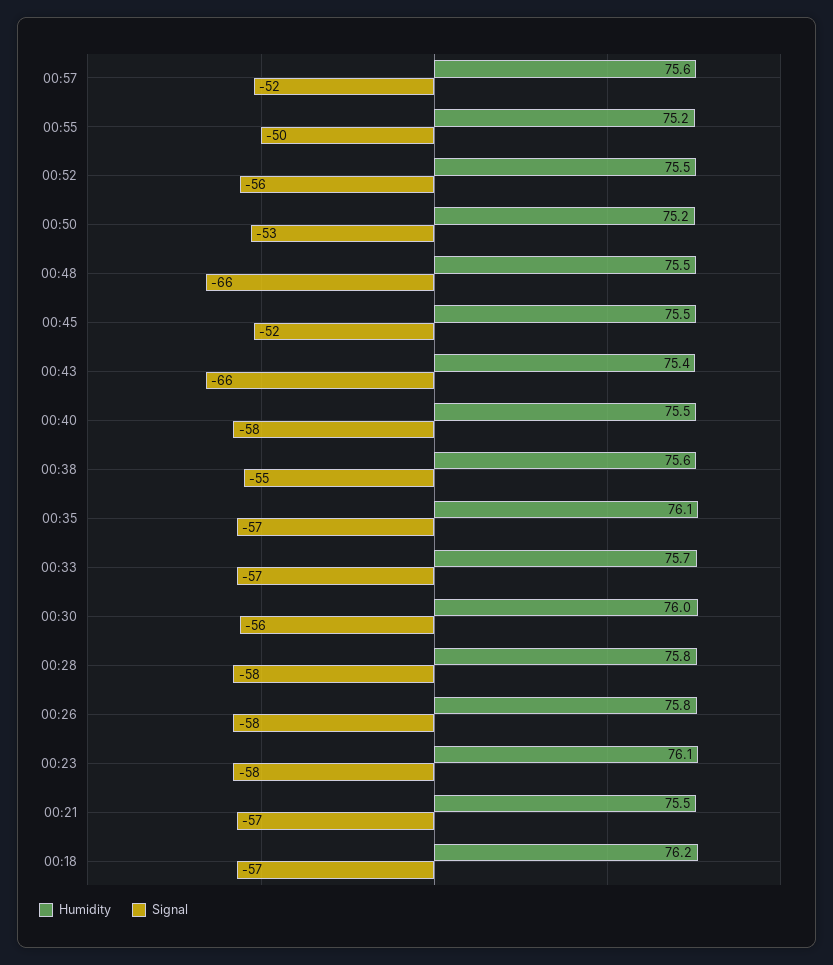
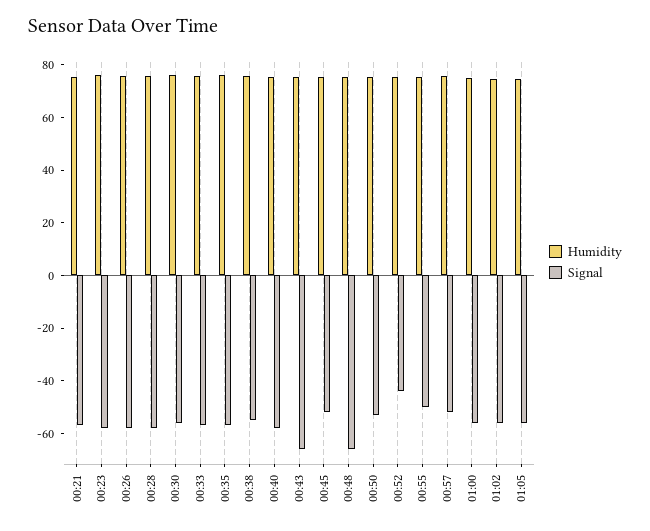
Signal, 00:52: -56 -> -45
Humidity, 00:18: 76.2 -> none
Signal, 00:18: -57 -> none
Humidity, 01:00: none -> 75
Signal, 01:00: none -> -55
Humidity, 01:02: none -> 75
Signal, 01:02: none -> -55
Humidity, 01:05: none -> 75
Signal, 01:05: none -> -55

